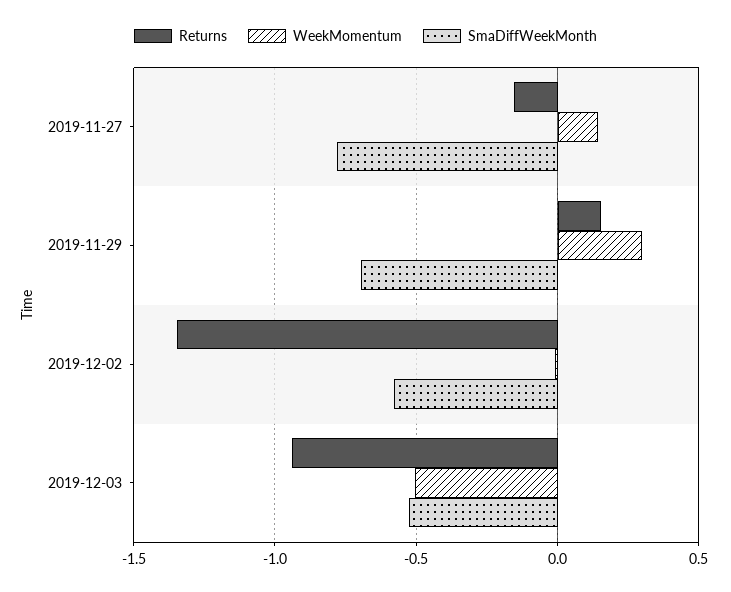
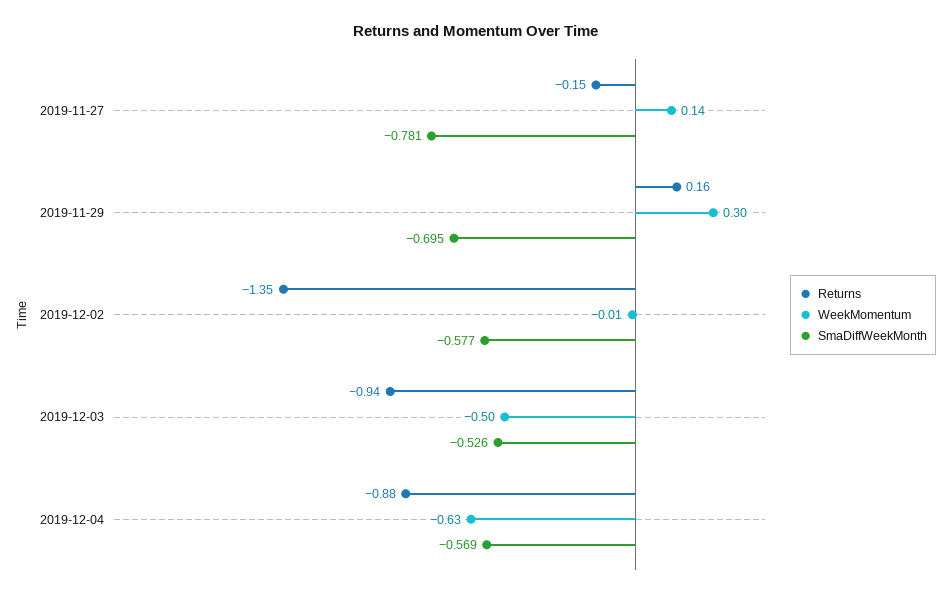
Returns, 2019-12-04: none -> -0.88
WeekMomentum, 2019-12-04: none -> -0.63
SmaDiffWeekMonth, 2019-12-04: none -> -0.569

